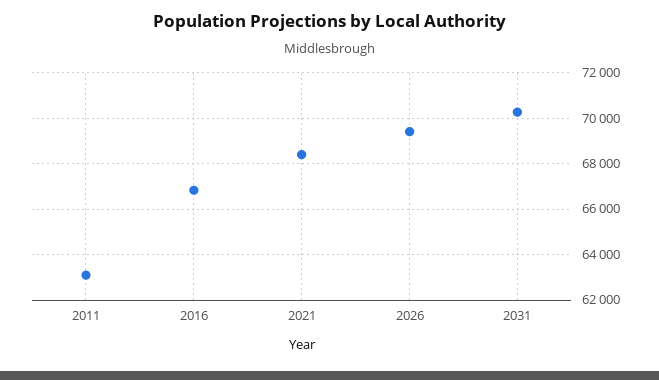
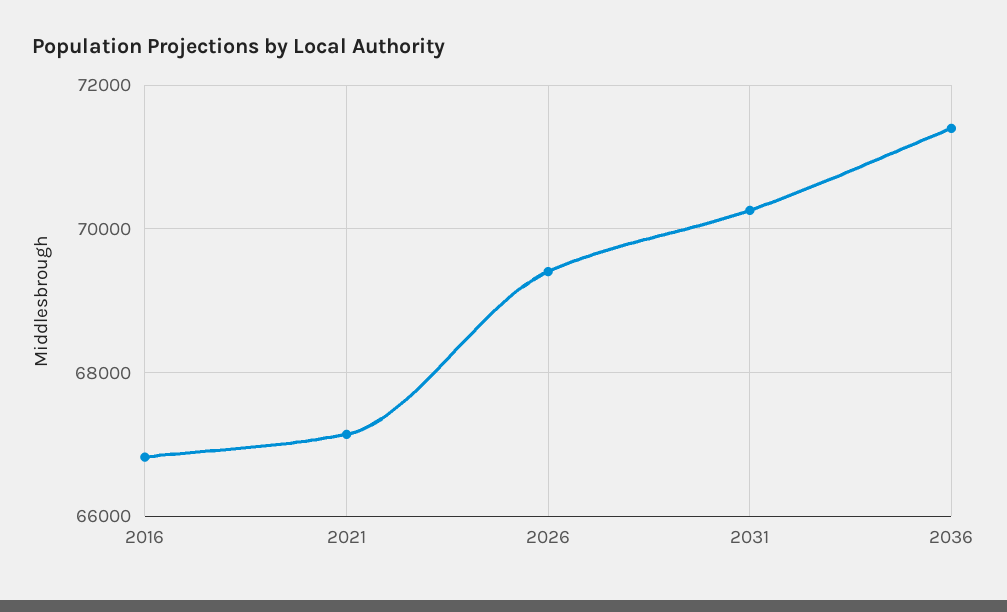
2011: 63000 -> none
2021: 68500 -> 67200
2036: none -> 71400

